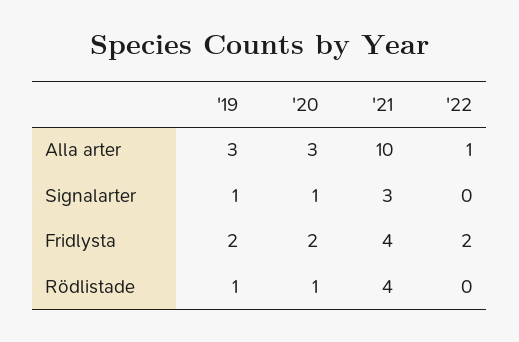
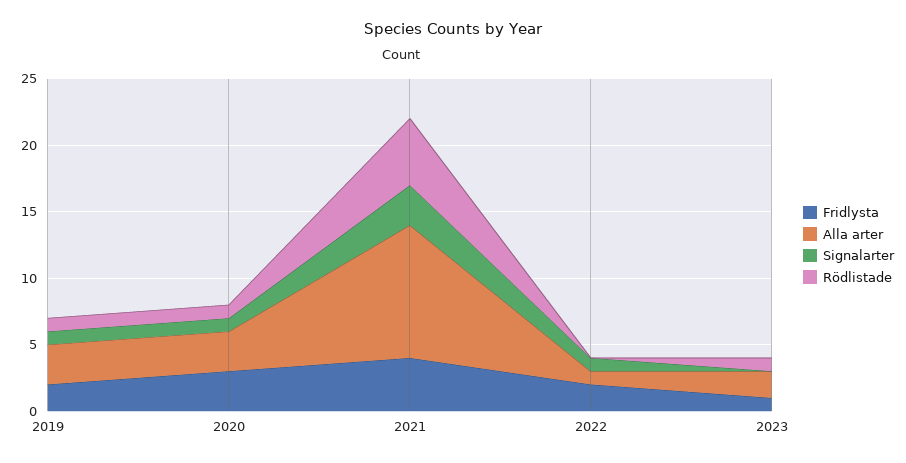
Signalarter, '22: 0 -> 1
Fridlysta, '20: 2 -> 3
Rödlistade, '21: 4 -> 5
Fridlysta, 2023: none -> 1
Alla arter, 2023: none -> 2
Signalarter, 2023: none -> 0
Rödlistade, 2023: none -> 1

